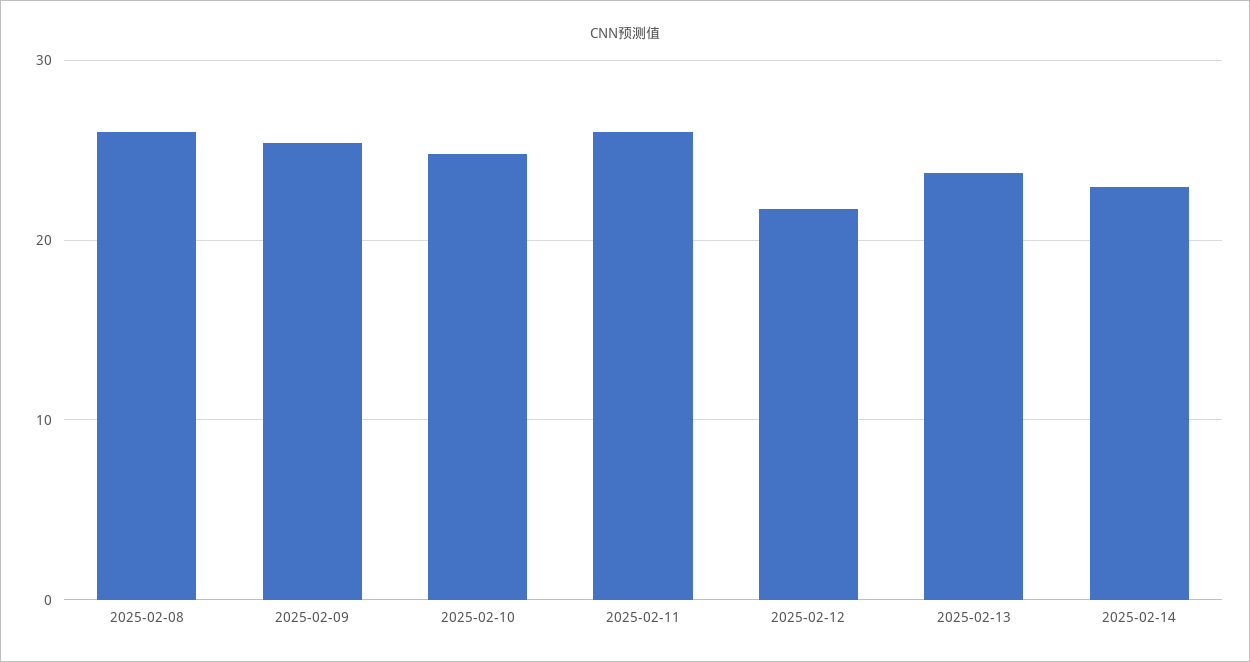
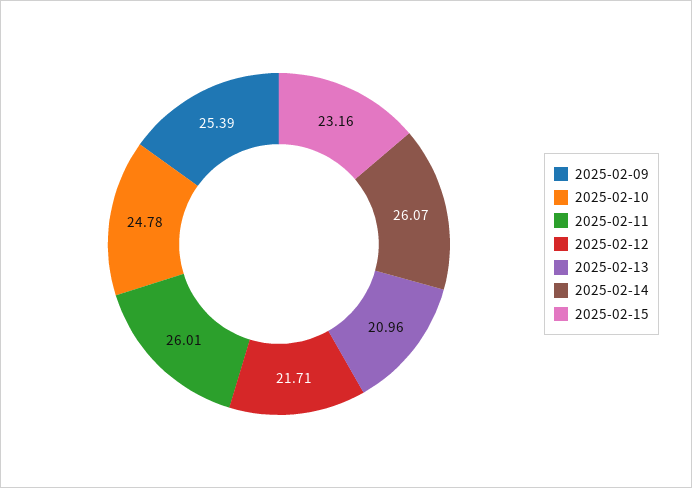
2025-02-08: 26 -> none
2025-02-13: 24 -> 20.96
2025-02-14: 23 -> 26.07
2025-02-15: none -> 23.16

